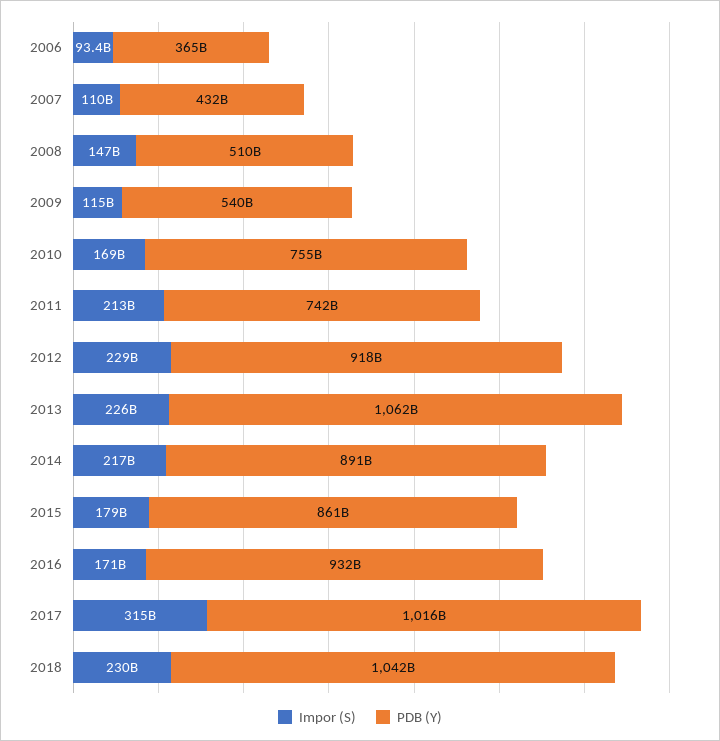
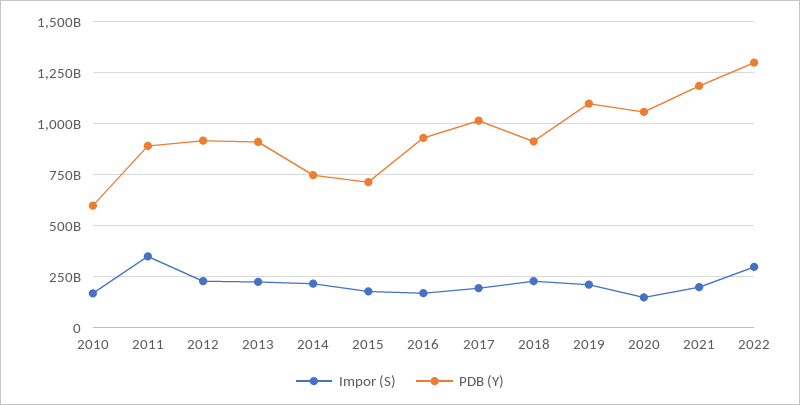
Impor (S), 2006: 93400000000 -> none
PDB (Y), 2006: 365000000000 -> none
Impor (S), 2007: 110000000000 -> none
PDB (Y), 2007: 432000000000 -> none
Impor (S), 2008: 147000000000 -> none
PDB (Y), 2008: 510000000000 -> none
Impor (S), 2009: 115000000000 -> none
PDB (Y), 2009: 540000000000 -> none
PDB (Y), 2010: 755000000000 -> 600000000000
Impor (S), 2011: 213000000000 -> 350000000000
PDB (Y), 2011: 742000000000 -> 900000000000
PDB (Y), 2013: 1062000000000 -> 900000000000
PDB (Y), 2014: 891000000000 -> 750000000000
PDB (Y), 2015: 861000000000 -> 700000000000
Impor (S), 2017: 315000000000 -> 200000000000
PDB (Y), 2018: 1042000000000 -> 900000000000
Impor (S), 2019: none -> 200000000000
PDB (Y), 2019: none -> 1100000000000
Impor (S), 2020: none -> 150000000000
PDB (Y), 2020: none -> 1050000000000
Impor (S), 2021: none -> 200000000000
PDB (Y), 2021: none -> 1200000000000
Impor (S), 2022: none -> 300000000000
PDB (Y), 2022: none -> 1300000000000

